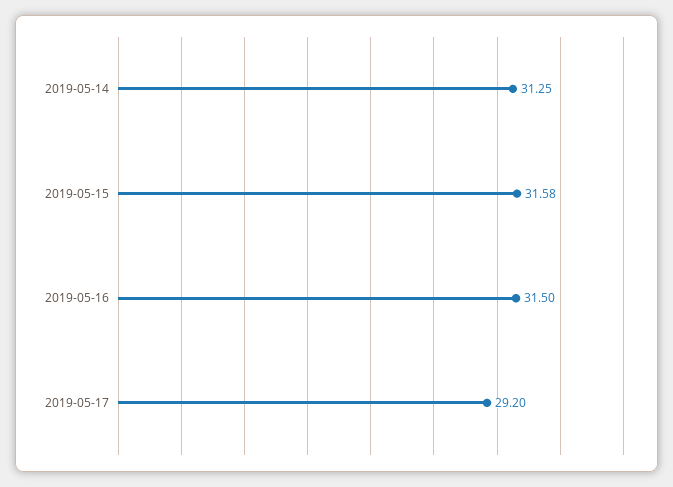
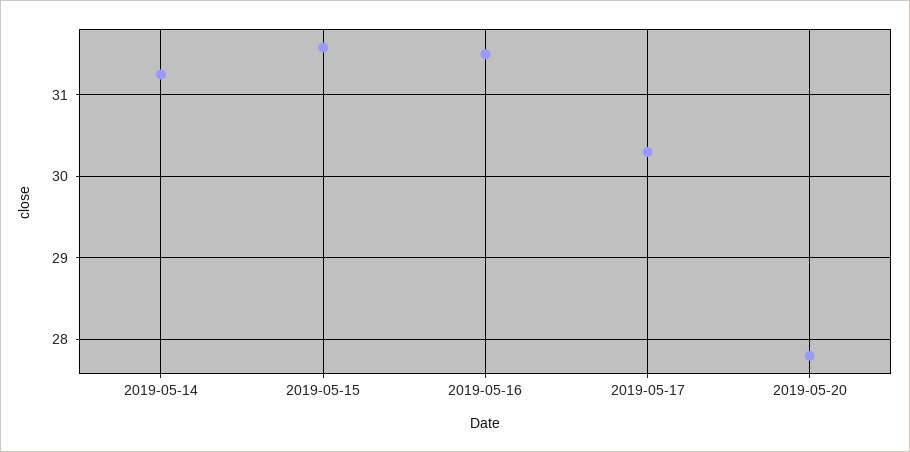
2019-05-17: 29.2 -> 30.3
2019-05-20: none -> 27.8

